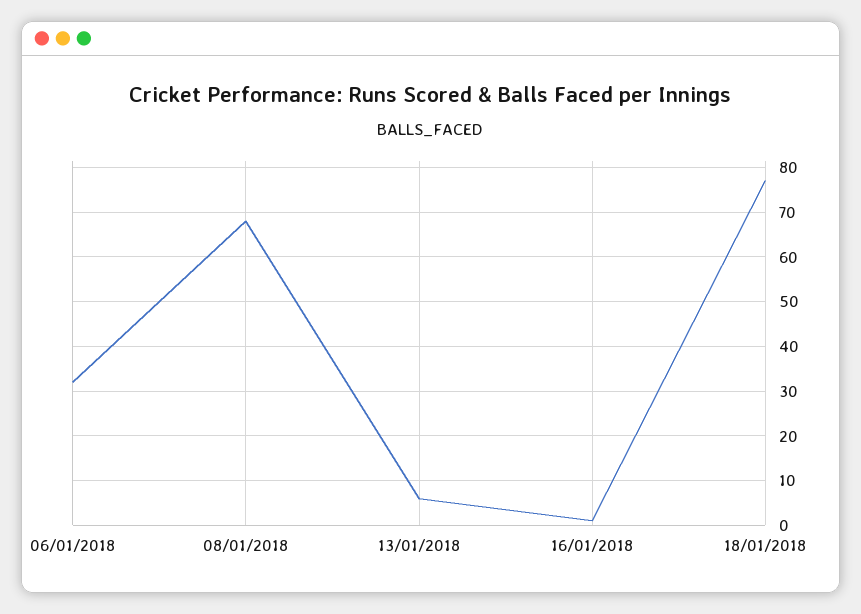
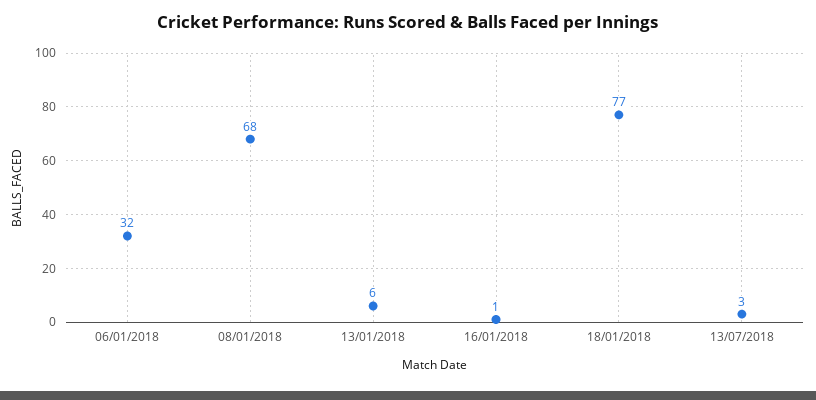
13/07/2018: none -> 3

